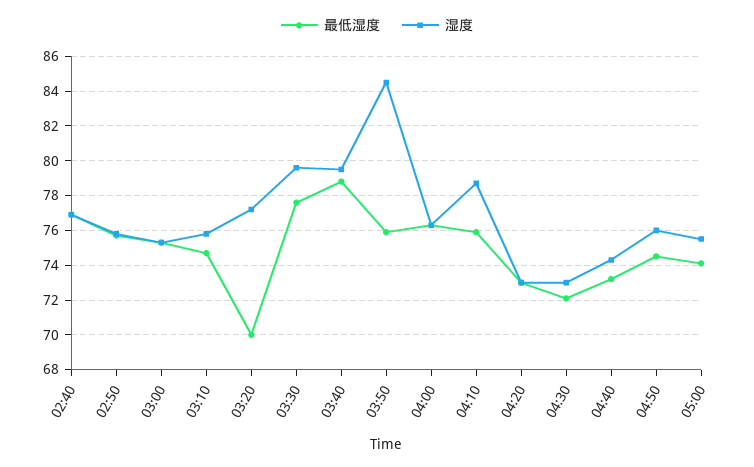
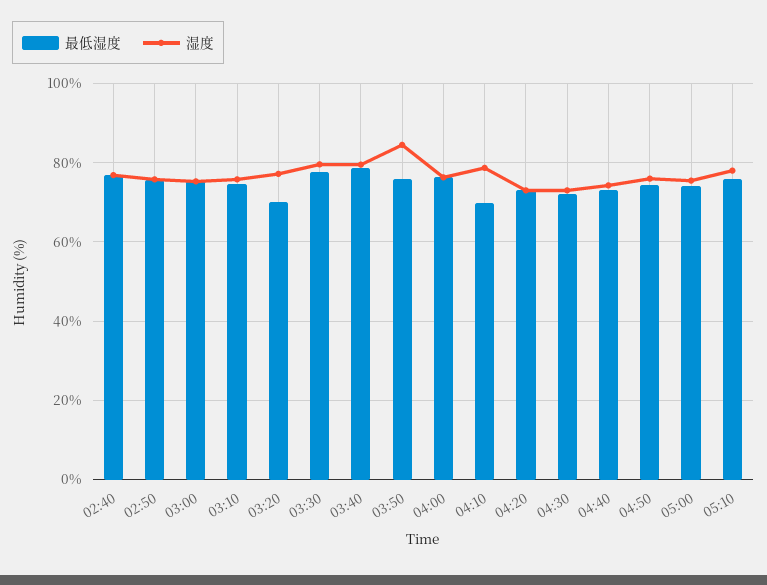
最低湿度, 04:10: 76 -> 70
最低湿度, 05:10: none -> 76
湿度, 05:10: none -> 78

